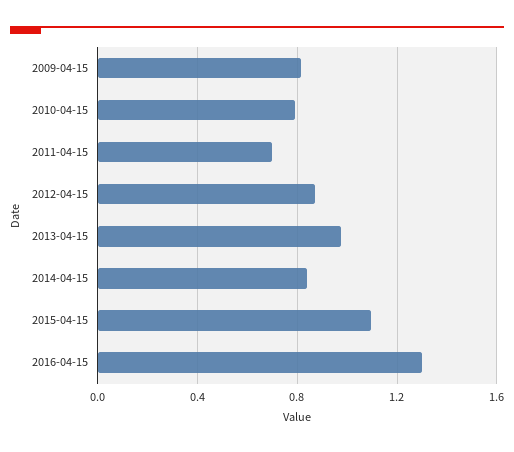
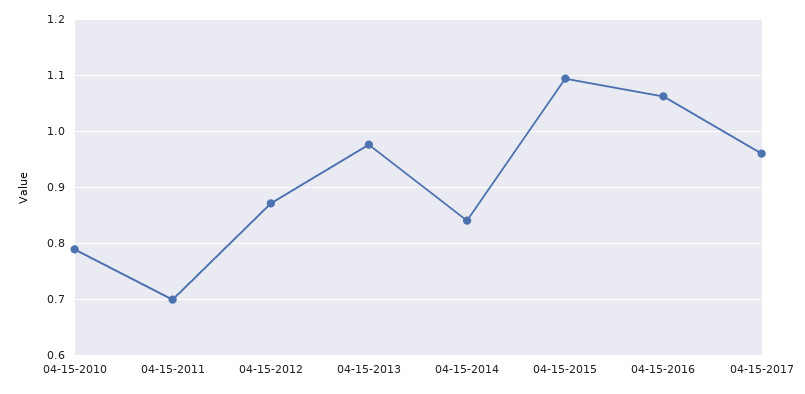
2009-04-15: 0.8 -> none
2016-04-15: 1.3 -> 1.06
04-15-2017: none -> 0.96

